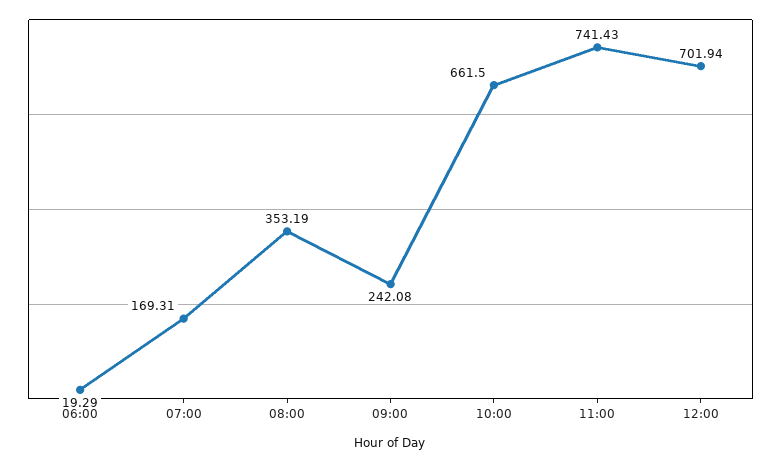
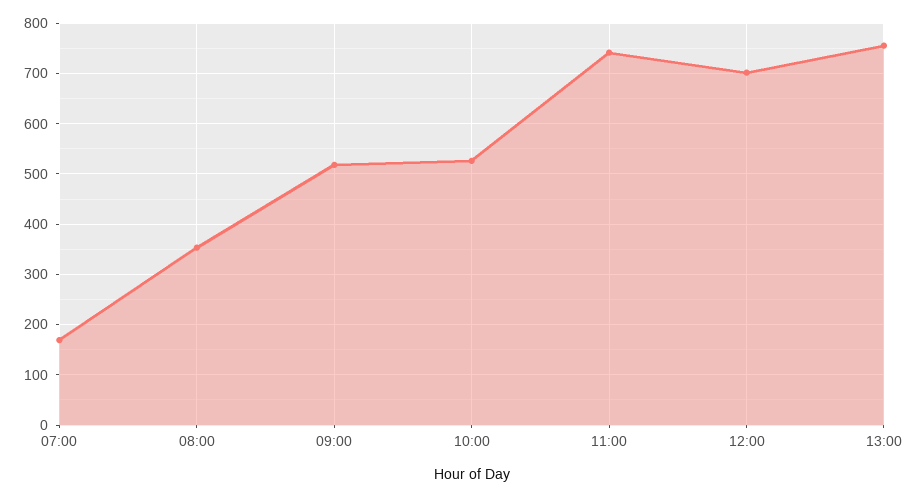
06:00: 19.29 -> none
09:00: 242.08 -> 520
10:00: 661.5 -> 520
13:00: none -> 760

